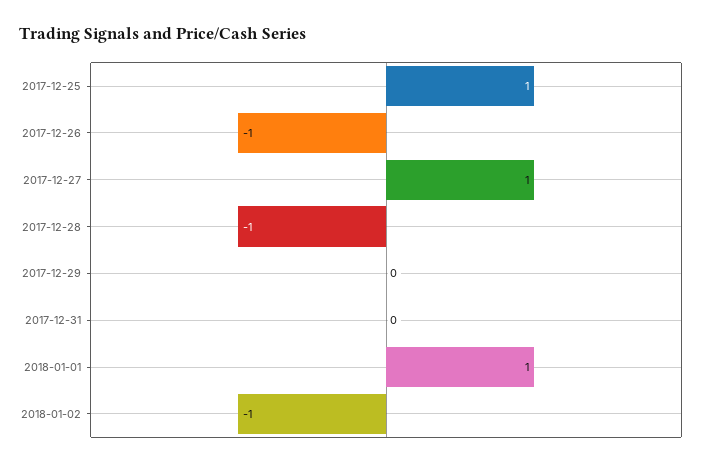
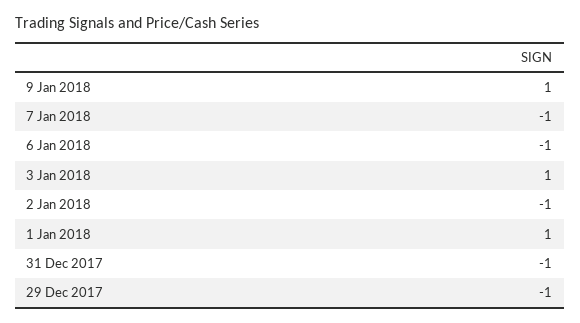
2017-12-25: 1 -> none
2017-12-26: -1 -> none
2017-12-27: 1 -> none
2017-12-28: -1 -> none
2017-12-29: 0 -> -1
2017-12-31: 0 -> -1
9 Jan 2018: none -> 1
7 Jan 2018: none -> -1
6 Jan 2018: none -> -1
3 Jan 2018: none -> 1

